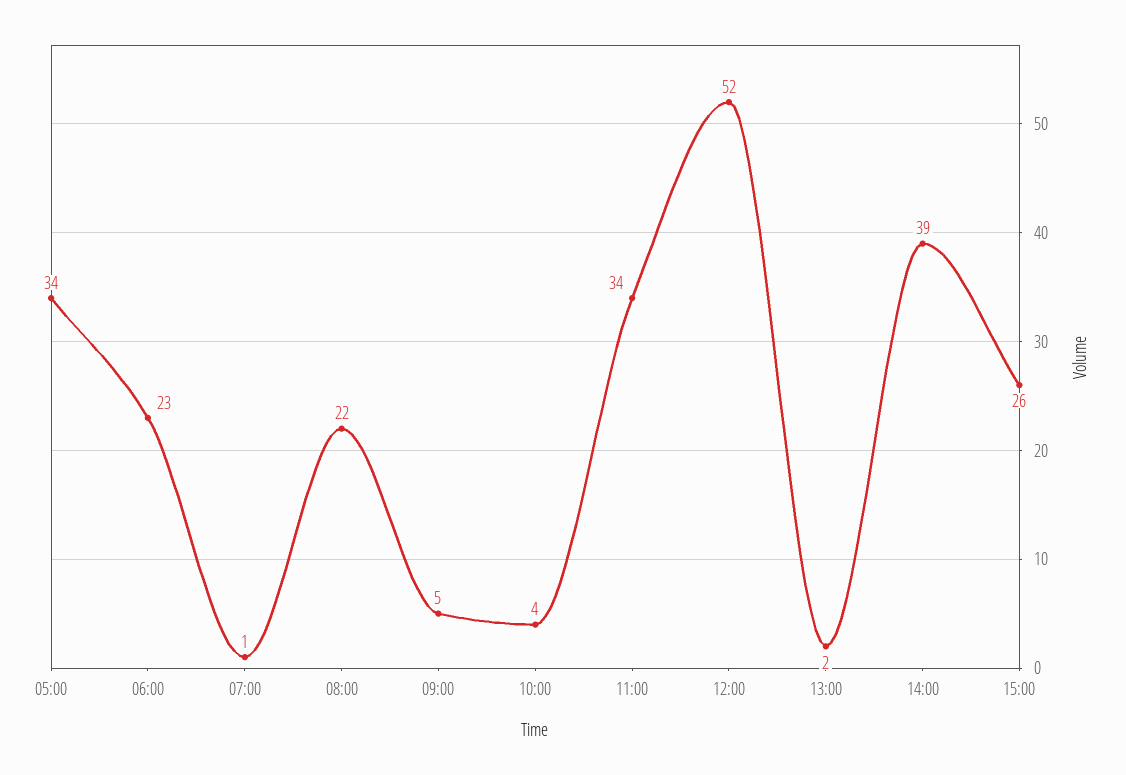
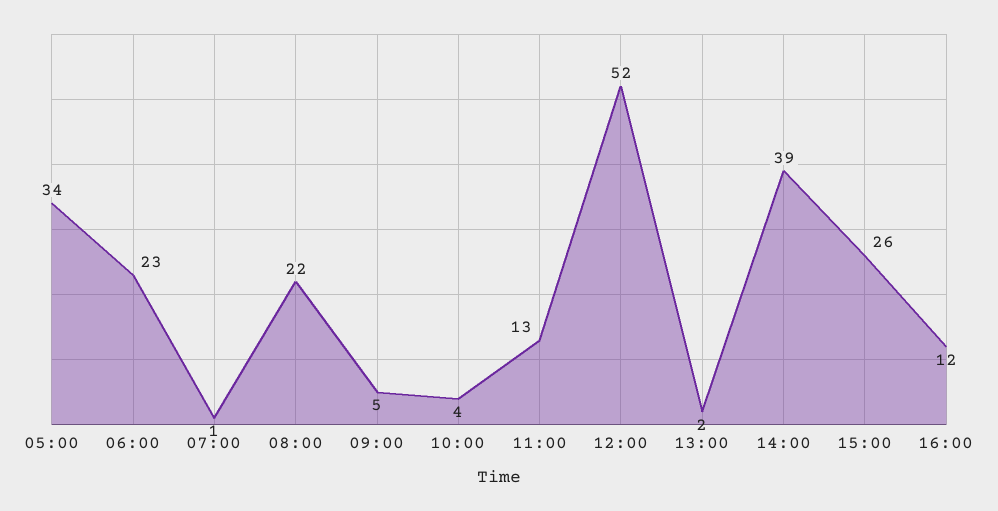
11:00: 34 -> 13
16:00: none -> 12

